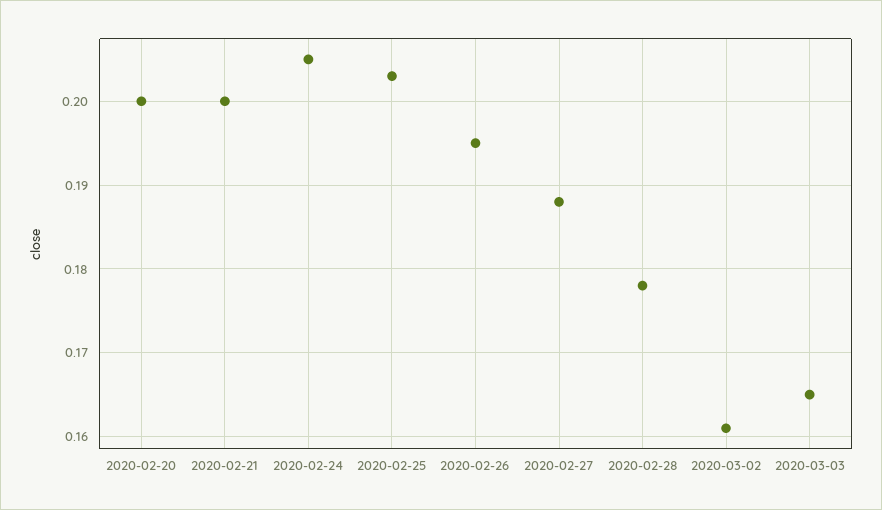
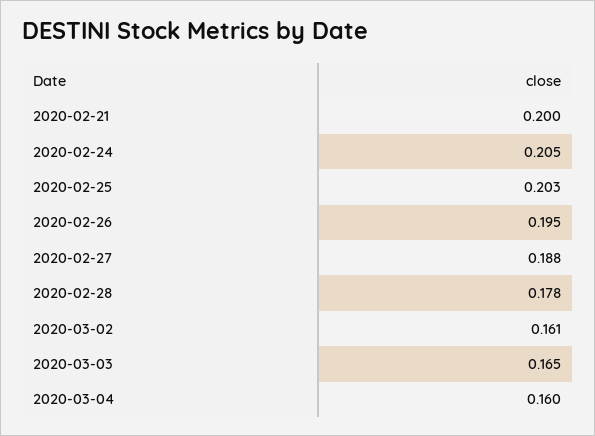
2020-02-20: 0.2 -> none
2020-03-04: none -> 0.16

